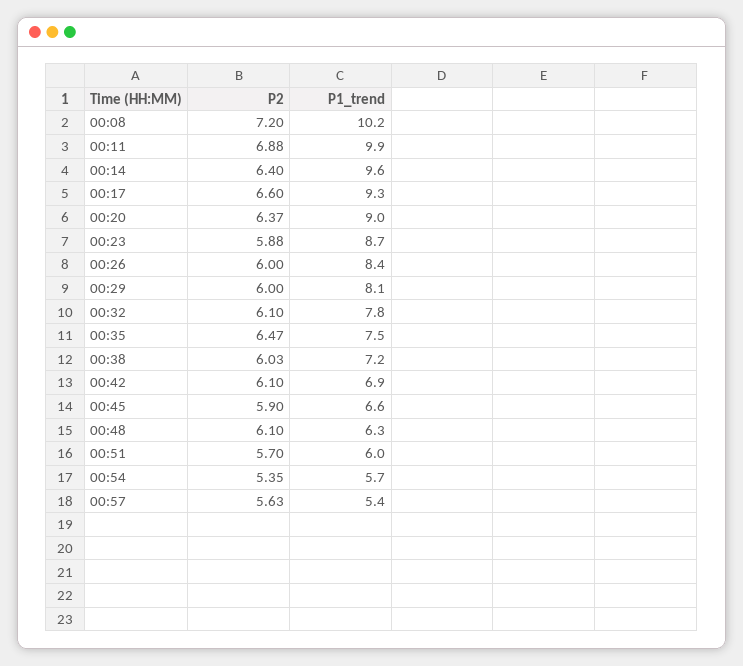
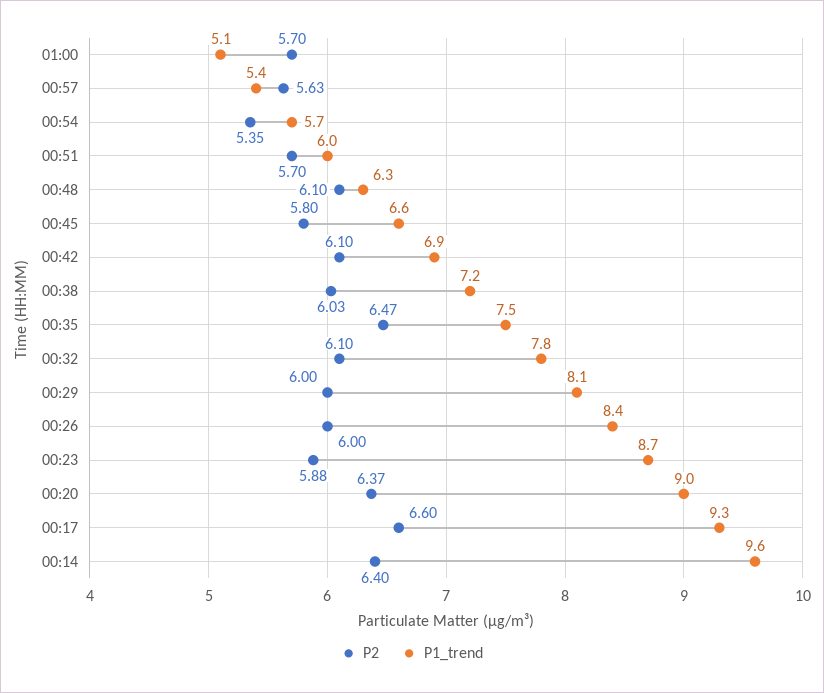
P2, 00:08: 7.2 -> none
P1_trend, 00:08: 10.2 -> none
P2, 00:11: 6.88 -> none
P1_trend, 00:11: 9.9 -> none
P2, 00:45: 5.9 -> 5.8
P2, 01:00: none -> 5.7
P1_trend, 01:00: none -> 5.1

